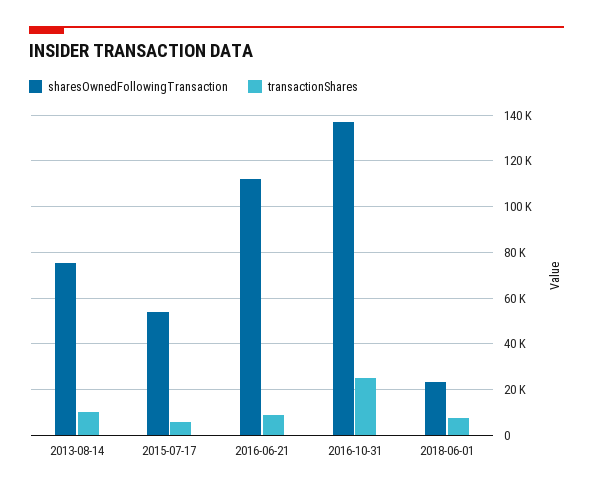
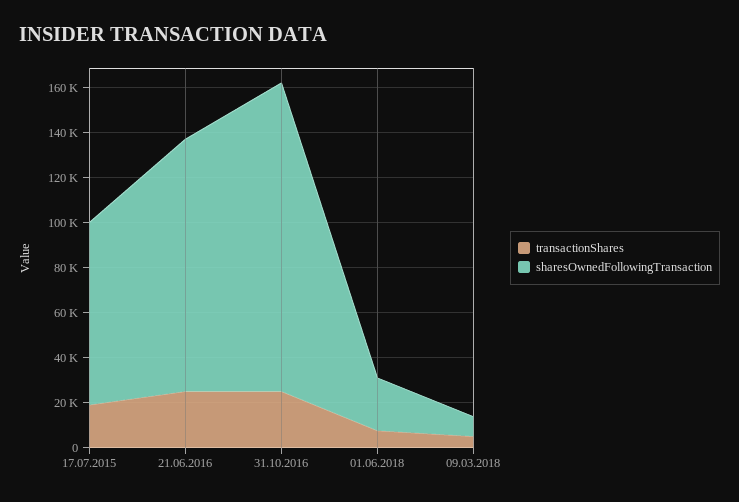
sharesOwnedFollowingTransaction, 2013-08-14: 75000 -> none
transactionShares, 2013-08-14: 10000 -> none
sharesOwnedFollowingTransaction, 2015-07-17: 55000 -> 80000
transactionShares, 2015-07-17: 5000 -> 20000
transactionShares, 2016-06-21: 10000 -> 25000
transactionShares, 09.03.2018: none -> 5000
sharesOwnedFollowingTransaction, 09.03.2018: none -> 10000

